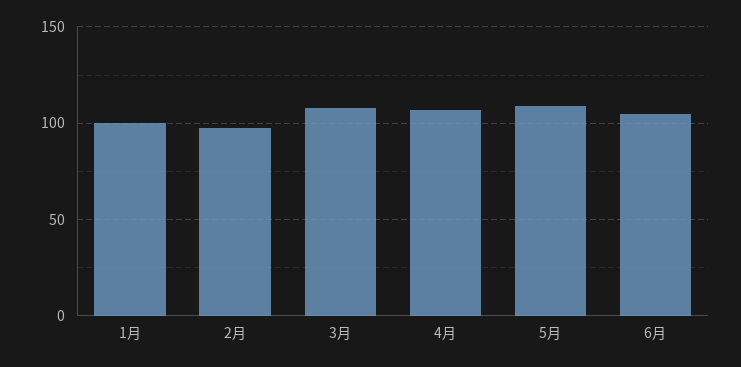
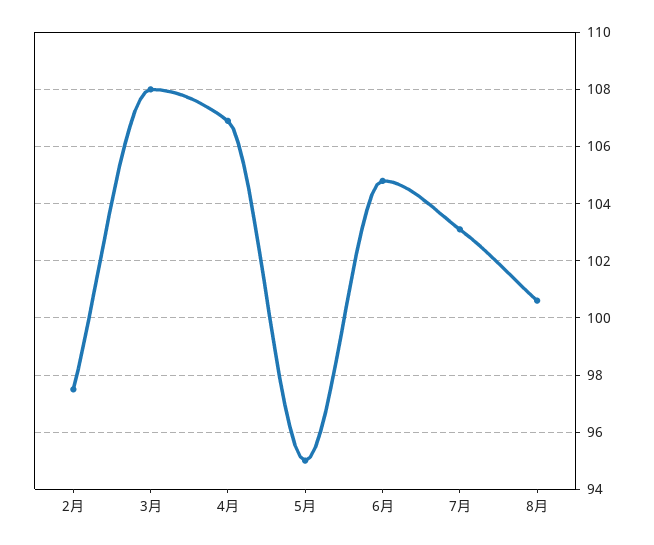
1月: 100 -> none
5月: 110 -> 95
7月: none -> 103
8月: none -> 100.5

